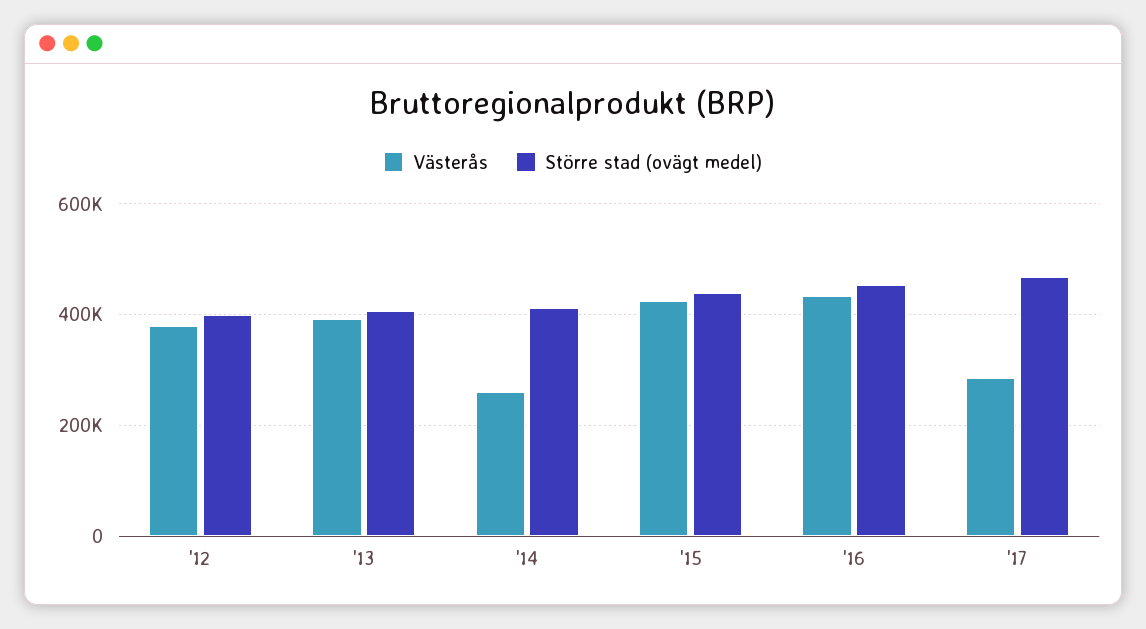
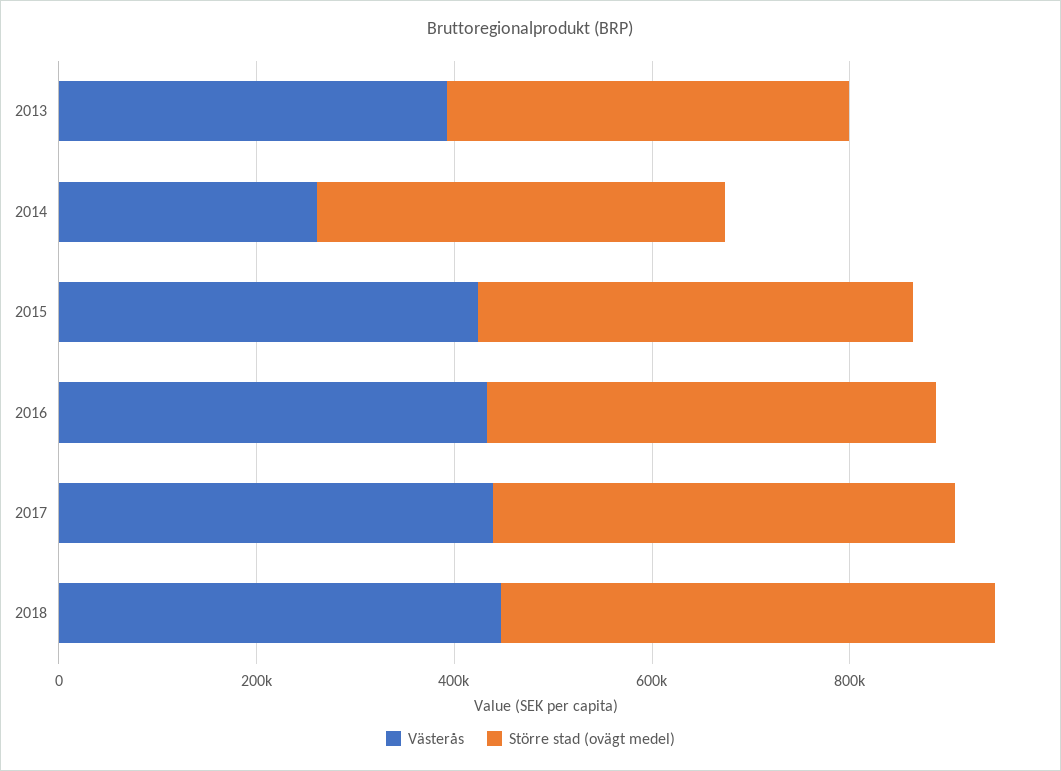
Västerås, '12: 380000 -> none
Större stad (ovägt medel), '12: 400000 -> none
Västerås, '17: 280000 -> 450000
Västerås, 2018: none -> 450000
Större stad (ovägt medel), 2018: none -> 500000

